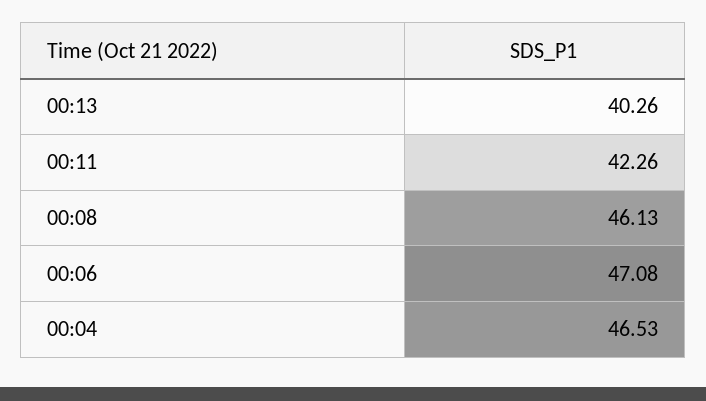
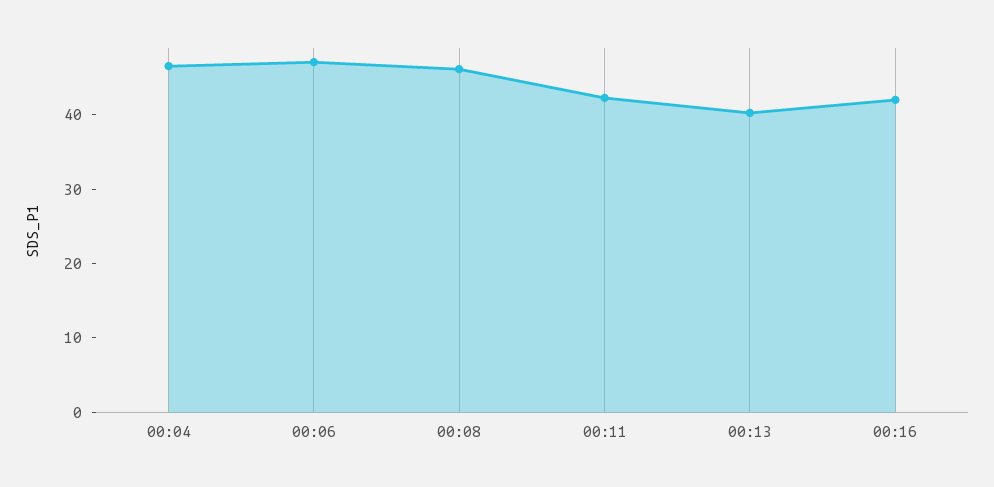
00:16: none -> 42

